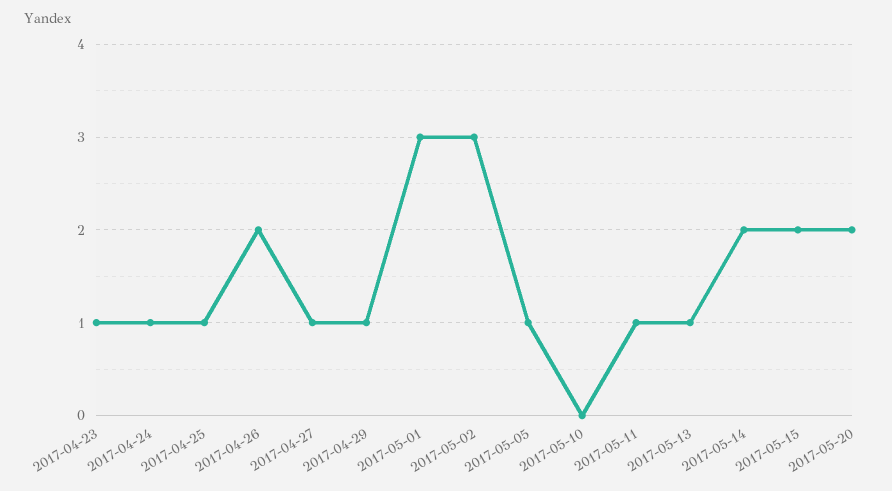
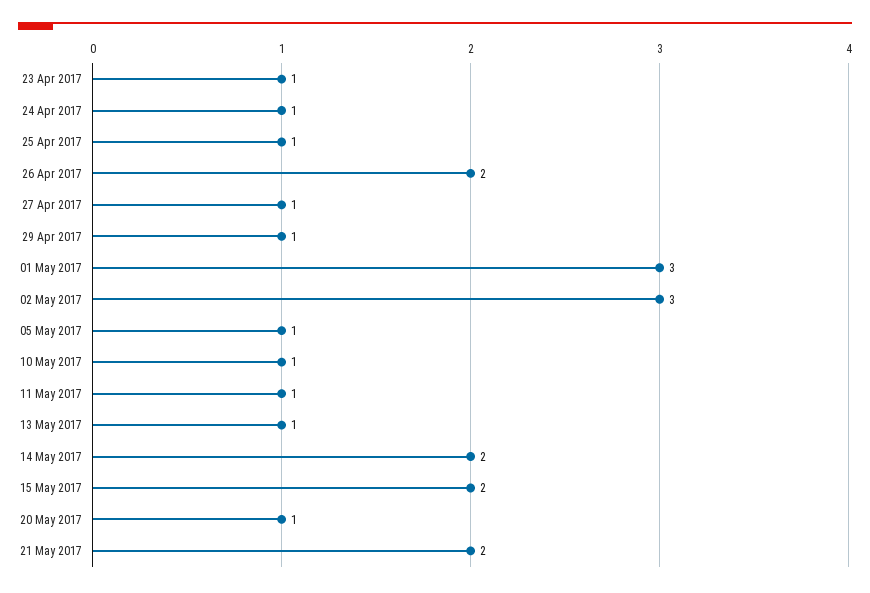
2017-05-10: 0 -> 1
2017-05-20: 2 -> 1
21 May 2017: none -> 2

